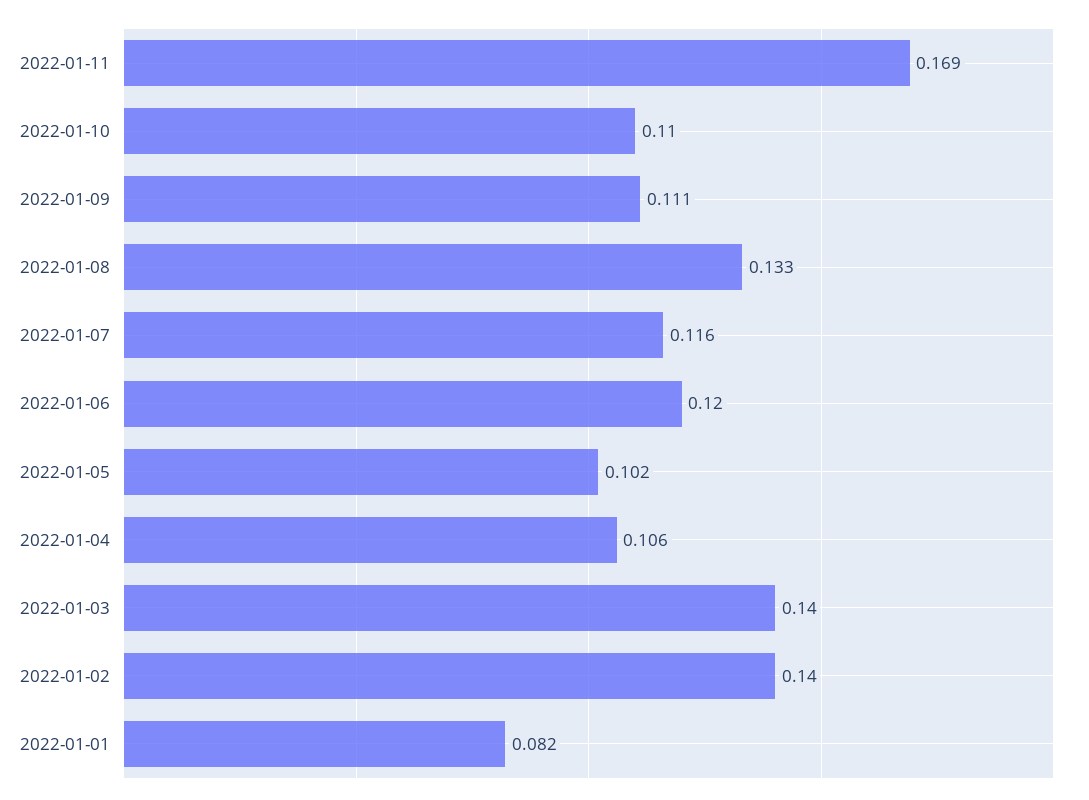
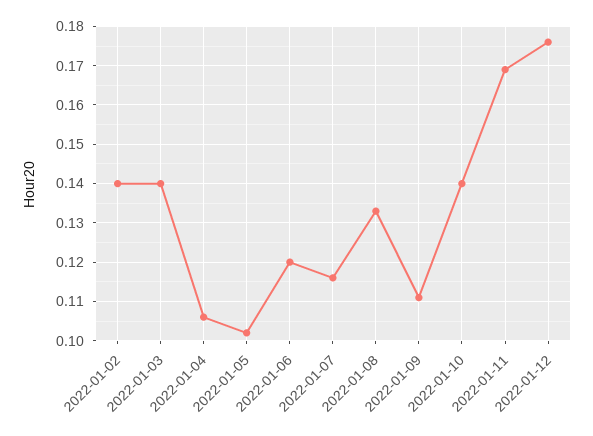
2022-01-10: 0.11 -> 0.14
2022-01-01: 0.082 -> none
2022-01-12: none -> 0.175

